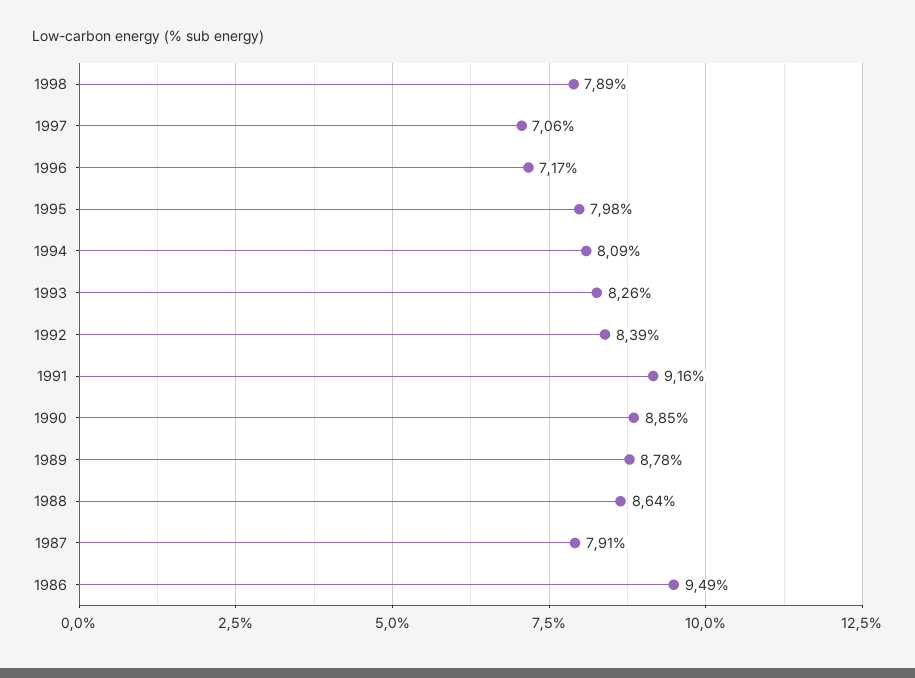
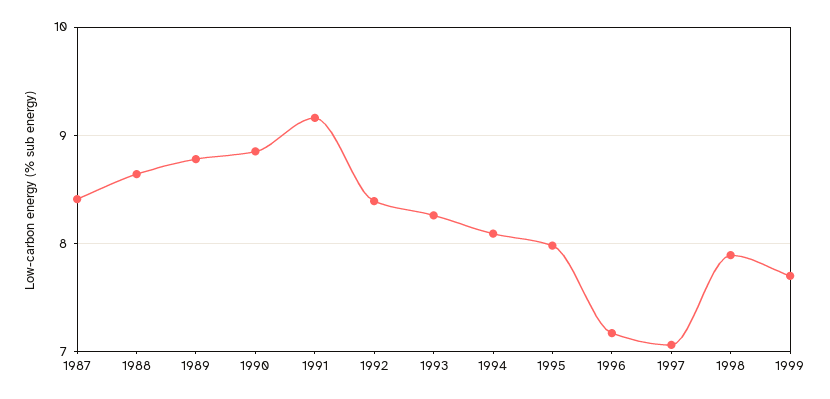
1987: 7.91 -> 8.4
1986: 9.49 -> none
1999: none -> 7.7

